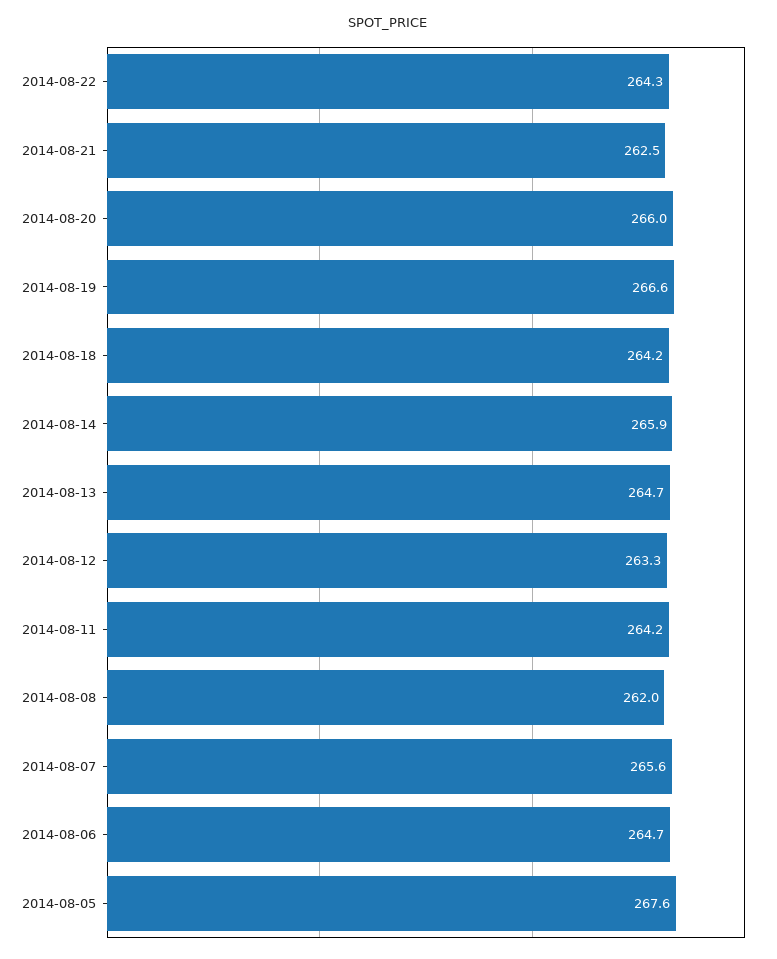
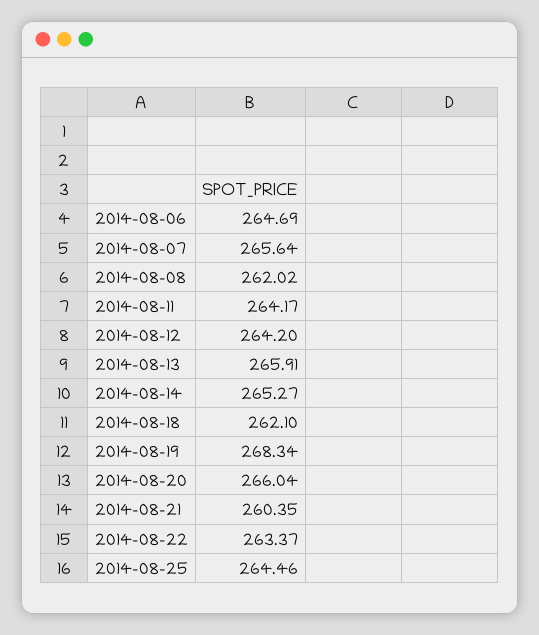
2014-08-22: 264.3 -> 263.37
2014-08-21: 262.5 -> 260.35
2014-08-19: 266.6 -> 268.34
2014-08-18: 264.2 -> 262.1
2014-08-14: 265.9 -> 265.27
2014-08-13: 264.7 -> 265.91
2014-08-12: 263.3 -> 264.2
2014-08-05: 267.6 -> none
2014-08-25: none -> 264.46

